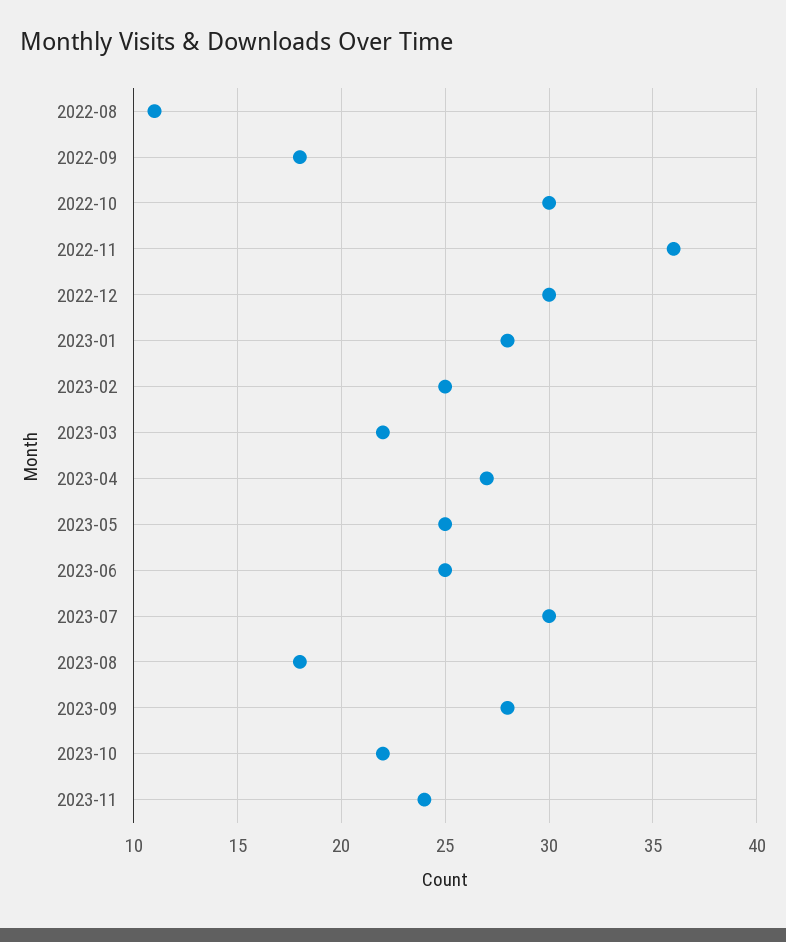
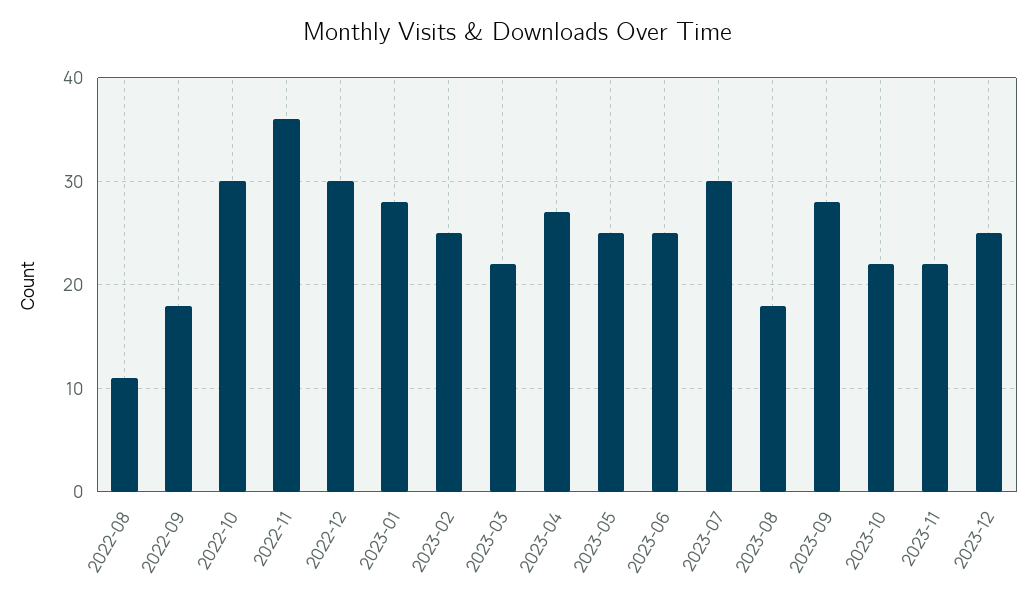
2023-11: 24 -> 22
2023-12: none -> 25

